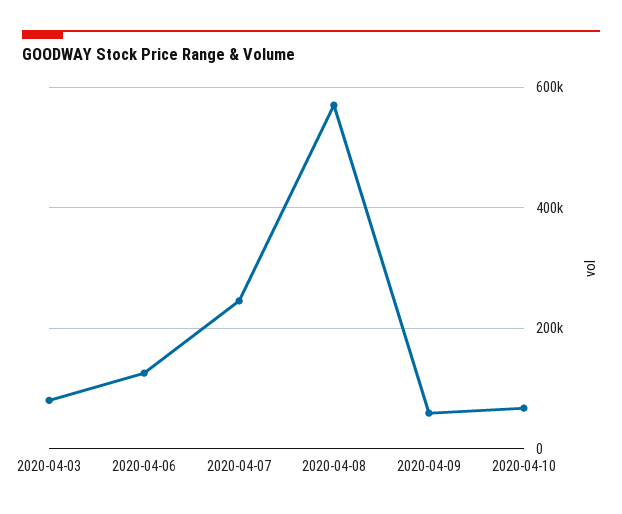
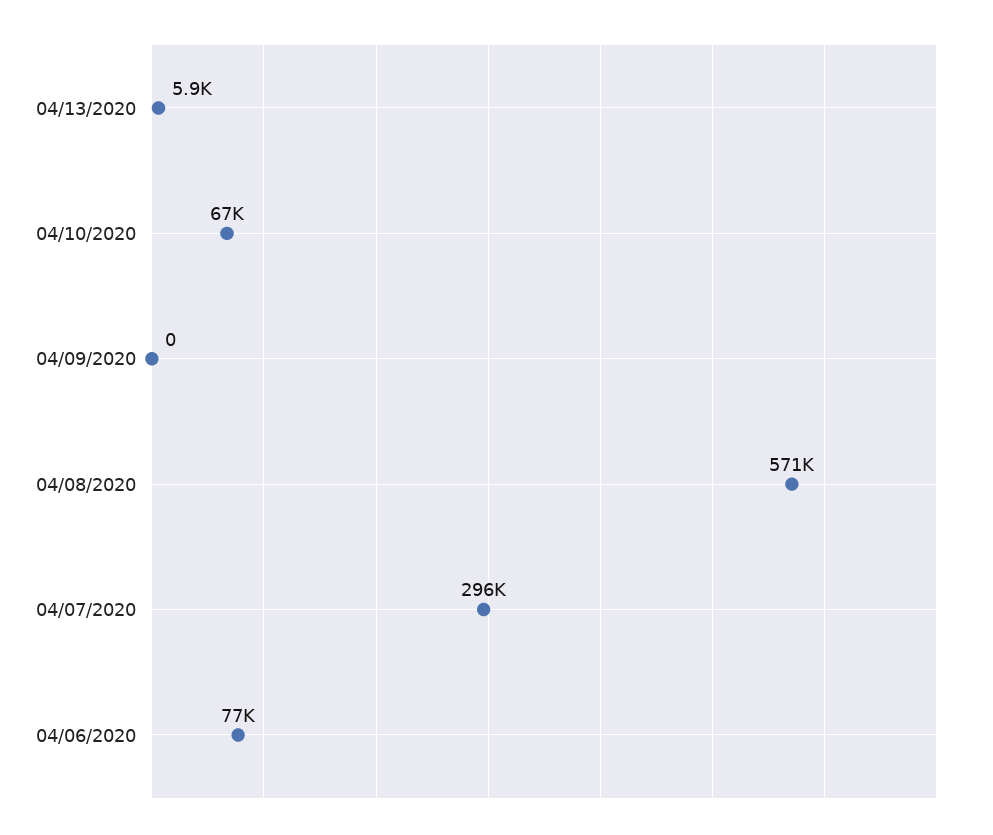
2020-04-03: 80000 -> none
2020-04-06: 120000 -> 77000
2020-04-07: 240000 -> 296000
2020-04-09: 60000 -> 0
04/13/2020: none -> 5900

